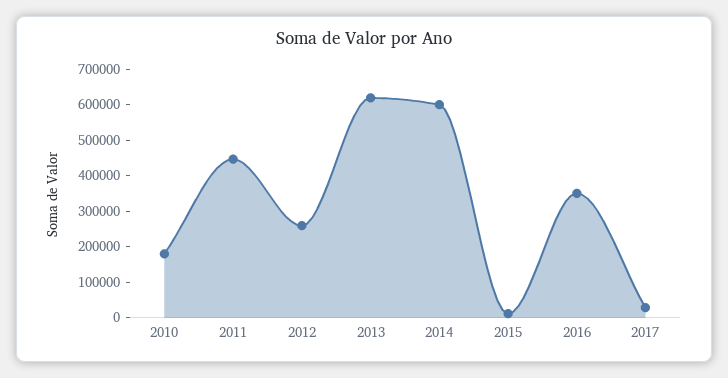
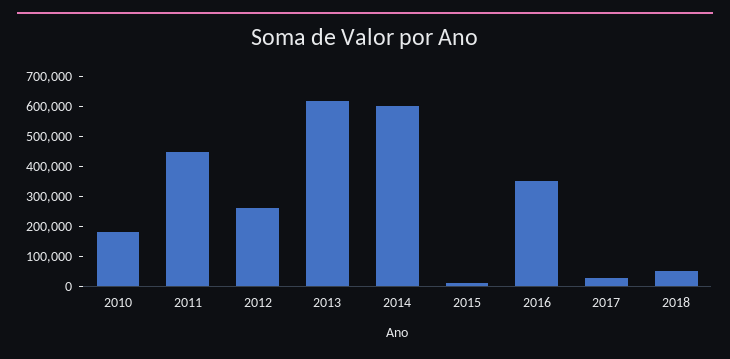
2018: none -> 50000

